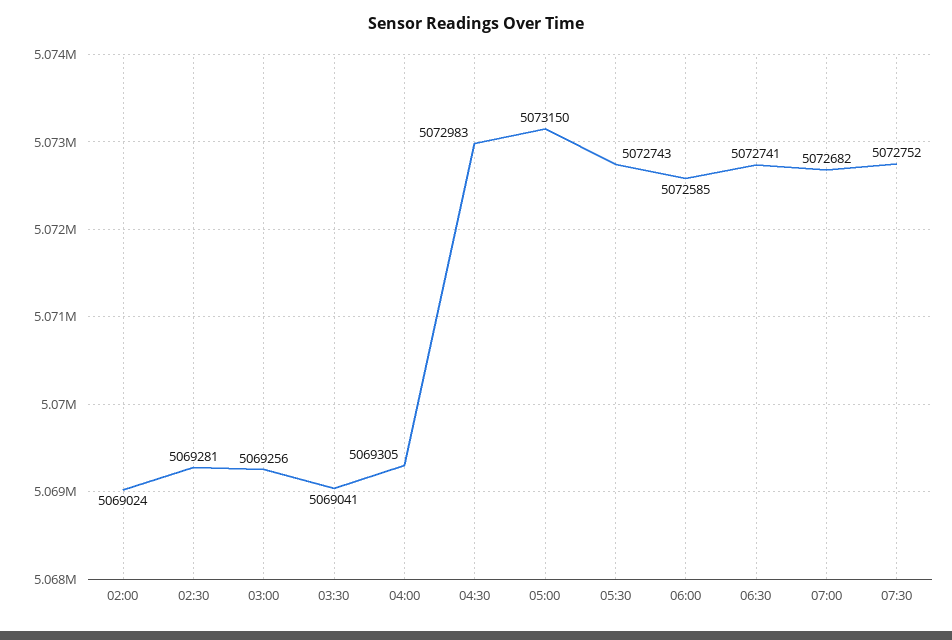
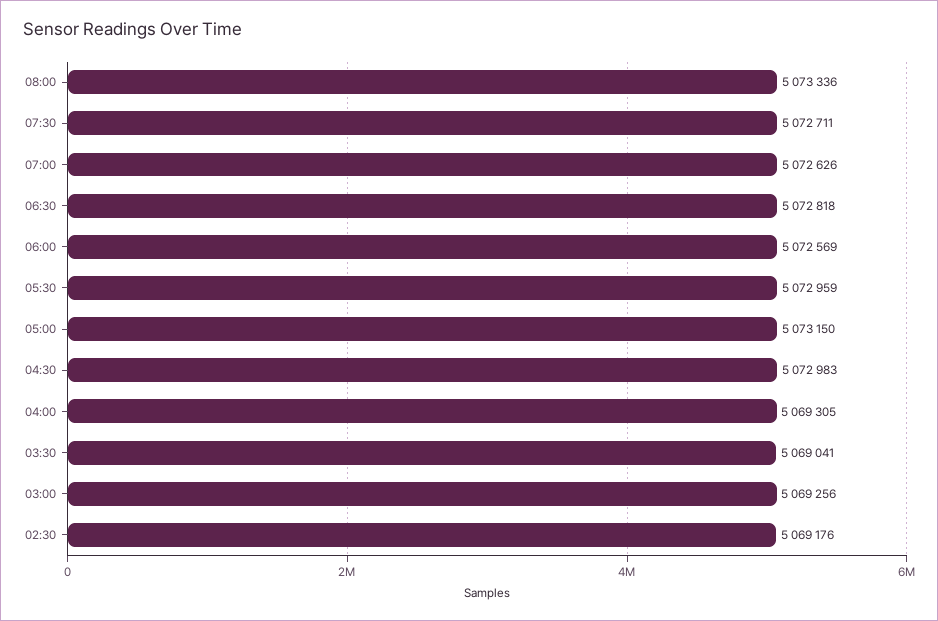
02:00: 5069024 -> none
02:30: 5069281 -> 5069176
05:30: 5072743 -> 5072959
06:00: 5072585 -> 5072569
06:30: 5072741 -> 5072818
07:00: 5072682 -> 5072626
07:30: 5072752 -> 5072711
08:00: none -> 5073336

